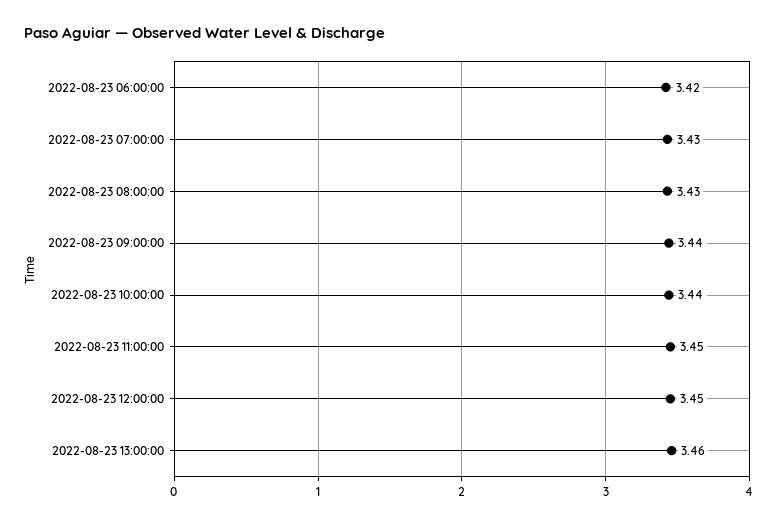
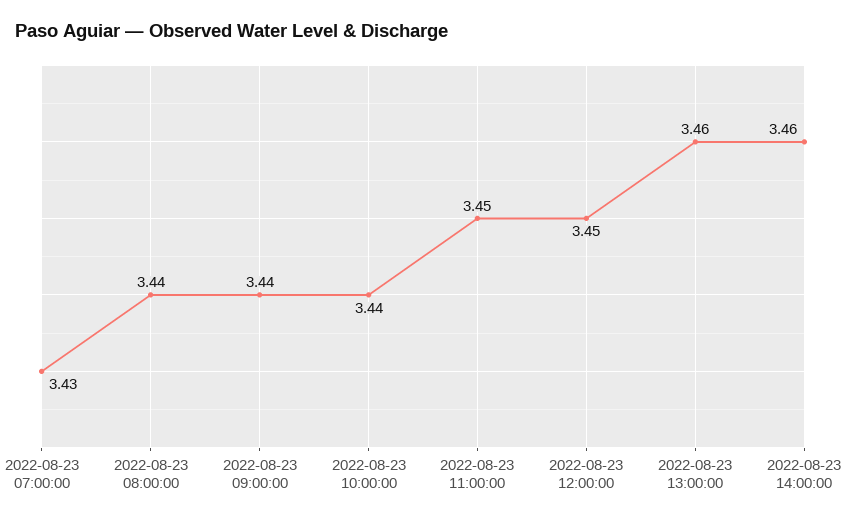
2022-08-23 06:00:00: 3.42 -> none
2022-08-23 08:00:00: 3.43 -> 3.44
2022-08-23 14:00:00: none -> 3.46

